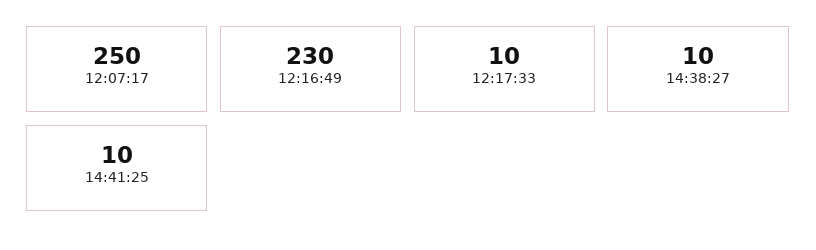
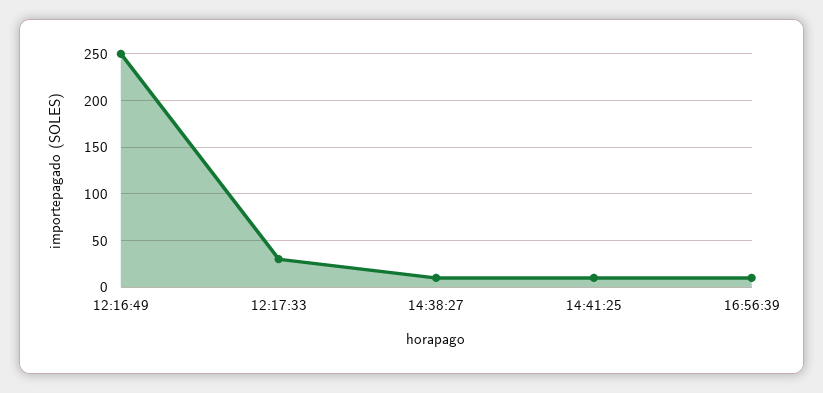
12:07:17: 250 -> none
12:16:49: 230 -> 250
12:17:33: 10 -> 30
16:56:39: none -> 10

